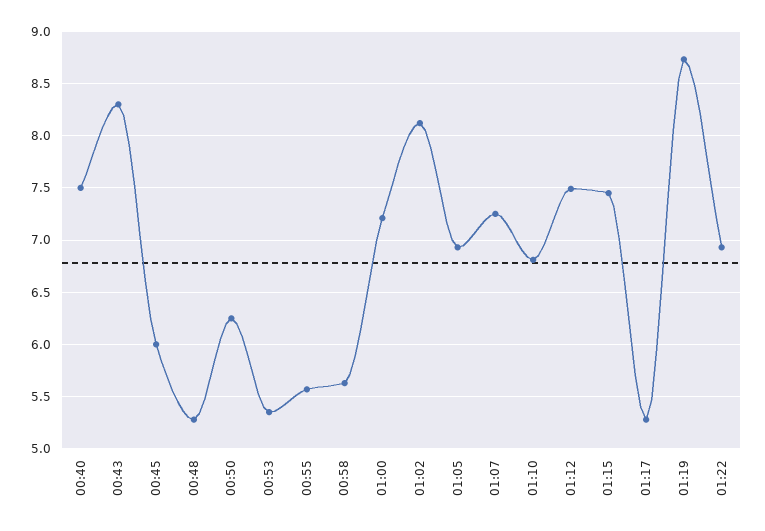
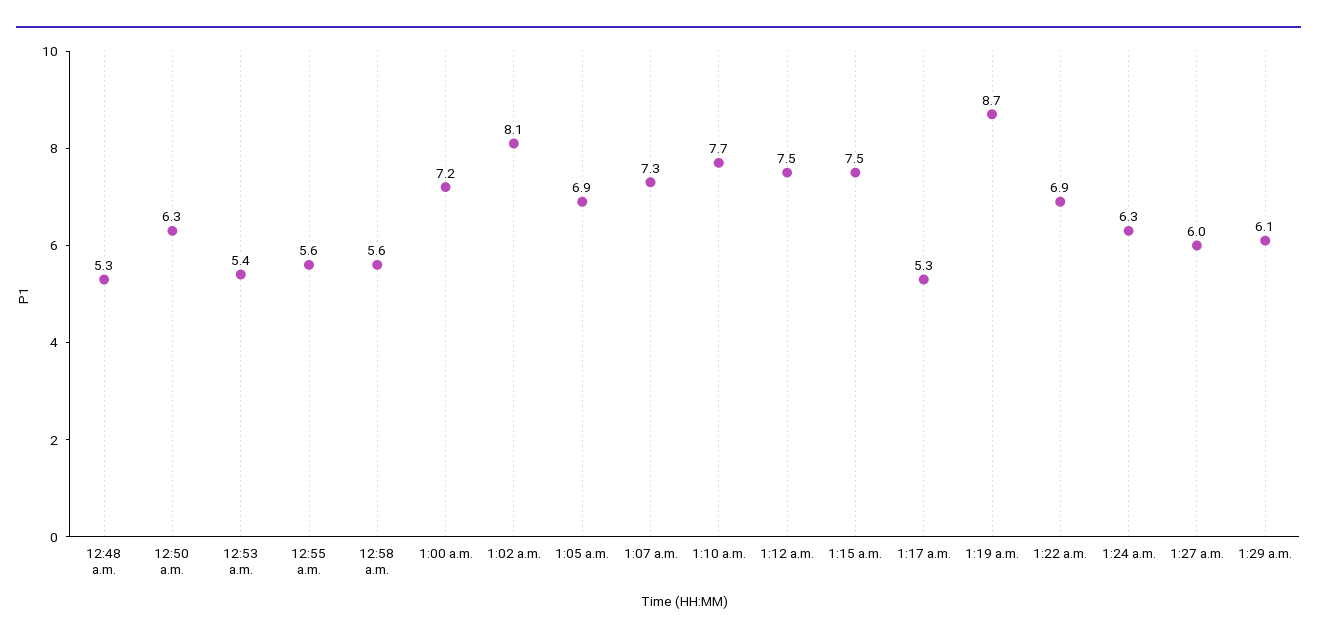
00:40: 7.5 -> none
00:43: 8.3 -> none
00:45: 6 -> none
01:10: 6.8 -> 7.7
1:24 a.m.: none -> 6.3
1:27 a.m.: none -> 6
1:29 a.m.: none -> 6.1

